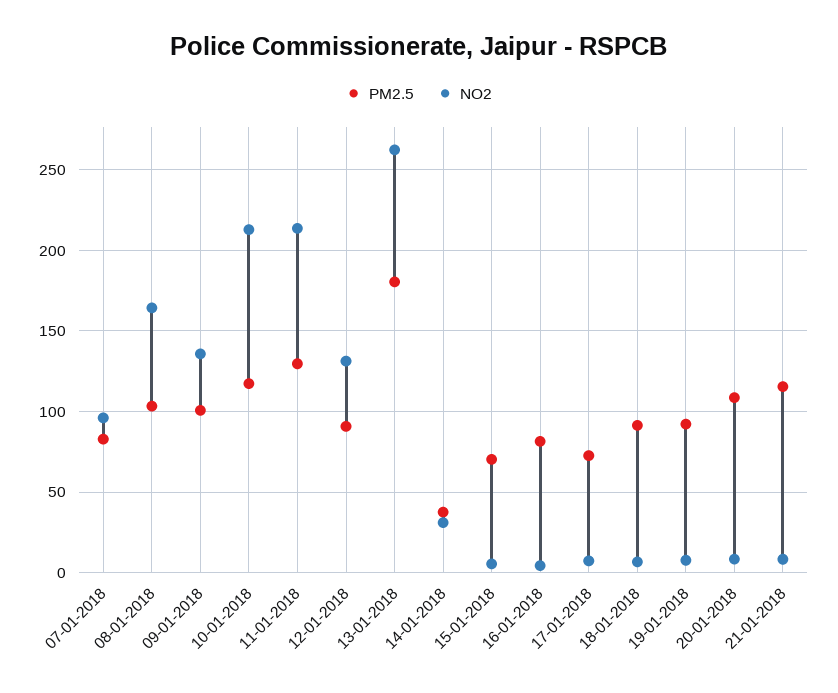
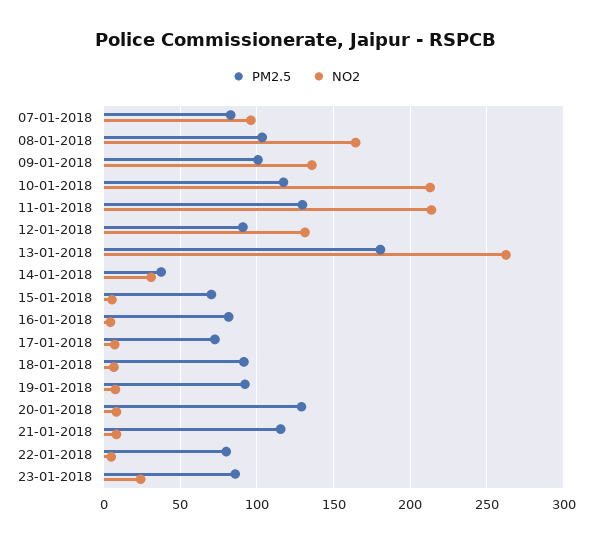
PM2.5, 20-01-2018: 110 -> 130
PM2.5, 22-01-2018: none -> 80
NO2, 22-01-2018: none -> 5
PM2.5, 23-01-2018: none -> 85
NO2, 23-01-2018: none -> 25

